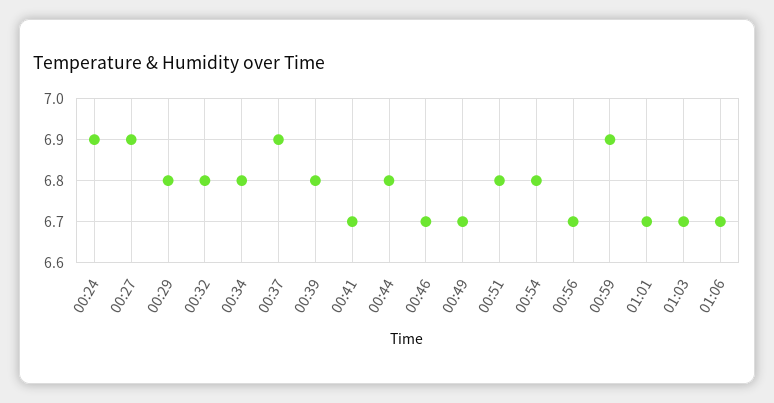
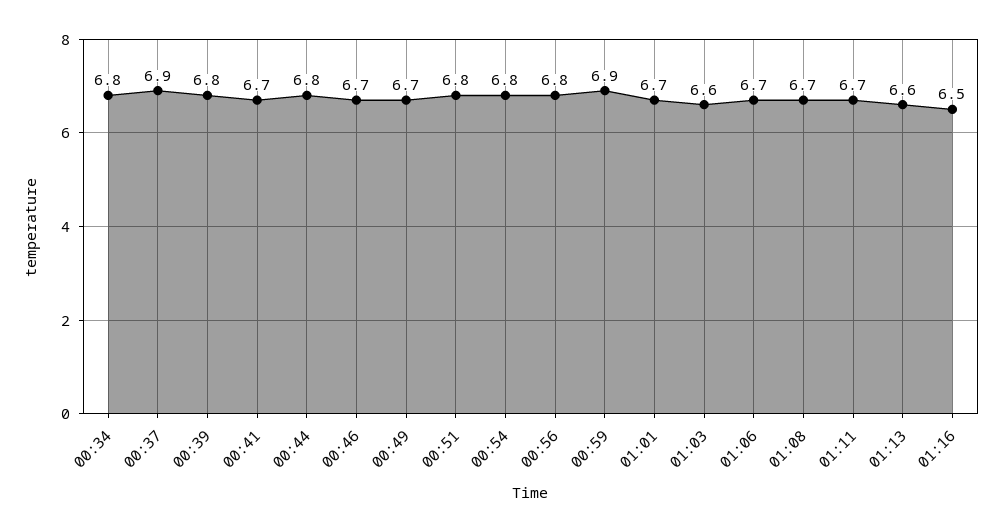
00:24: 6.9 -> none
00:27: 6.9 -> none
00:29: 6.8 -> none
00:32: 6.8 -> none
00:56: 6.7 -> 6.8
01:03: 6.7 -> 6.6
01:08: none -> 6.7
01:11: none -> 6.7
01:13: none -> 6.6
01:16: none -> 6.5

